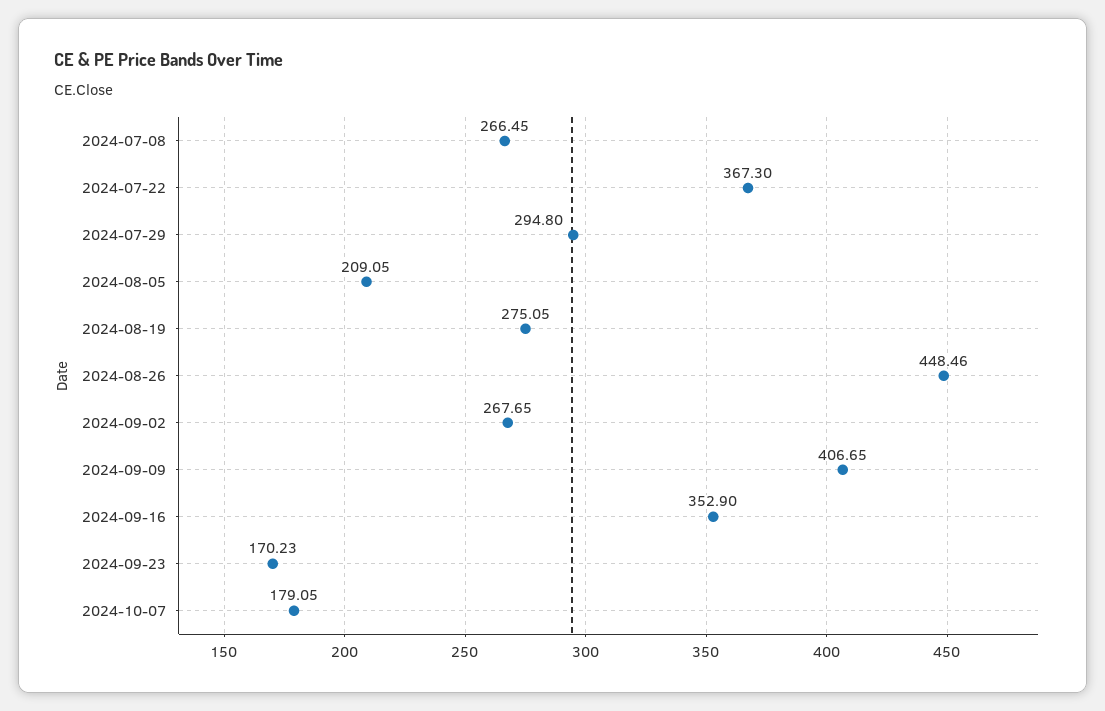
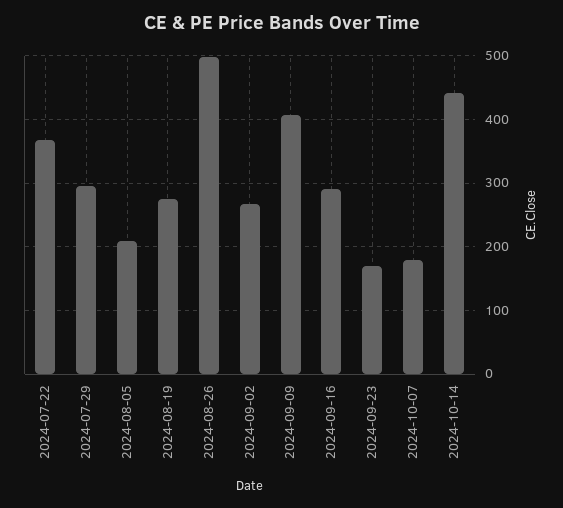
2024-07-08: 266.45 -> none
2024-08-26: 448.46 -> 500
2024-09-16: 352.9 -> 290
2024-10-14: none -> 440

